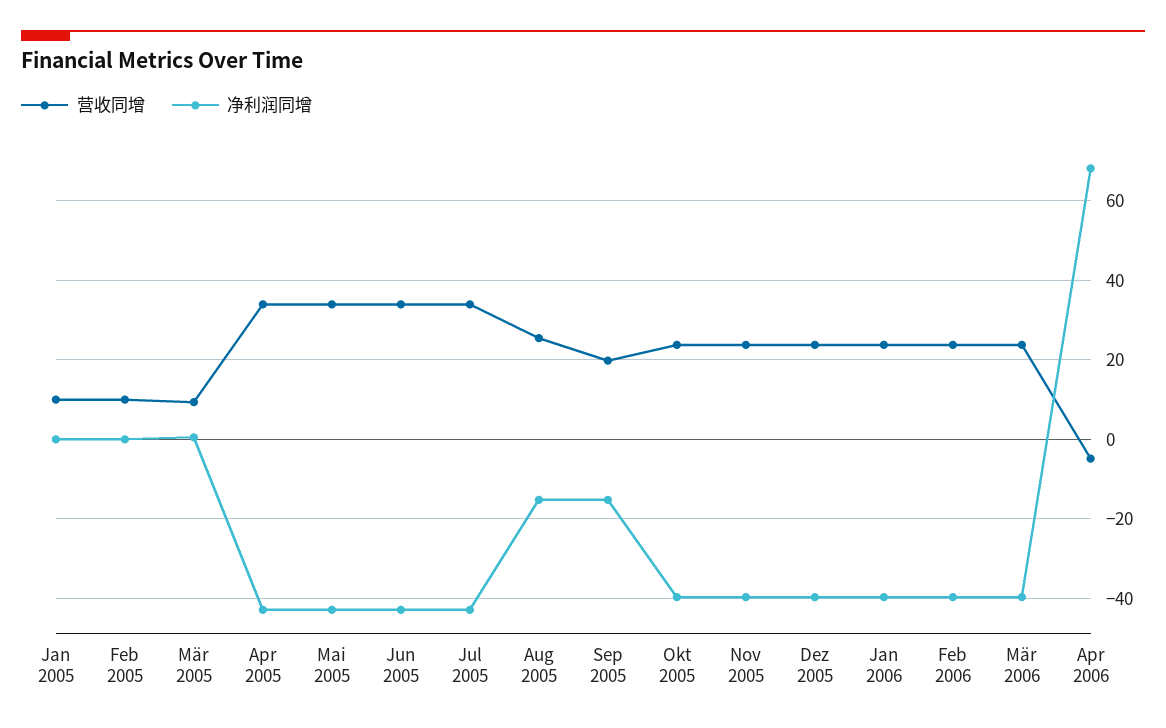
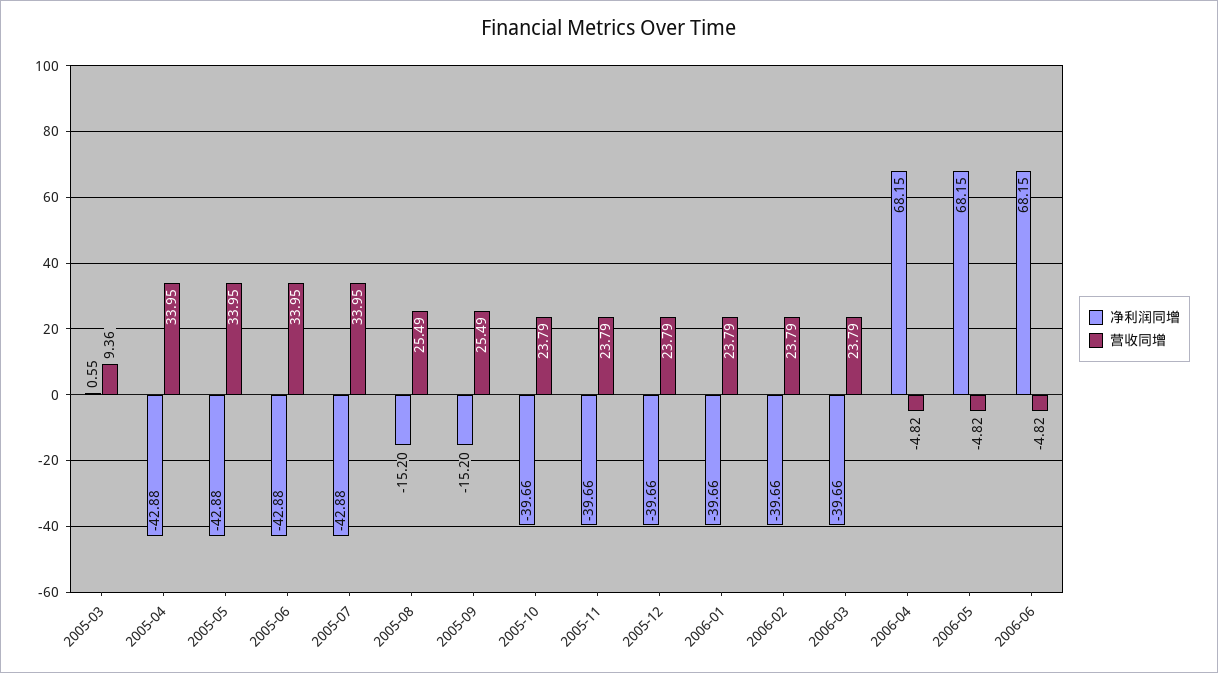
营收同增, Jan 2005: 10 -> none
净利润同增, Jan 2005: 0 -> none
营收同增, Feb 2005: 10 -> none
净利润同增, Feb 2005: 0 -> none
营收同增, Sep 2005: 20 -> 25.49
净利润同增, 2006-05: none -> 68.15
营收同增, 2006-05: none -> -4.82
净利润同增, 2006-06: none -> 68.15
营收同增, 2006-06: none -> -4.82

